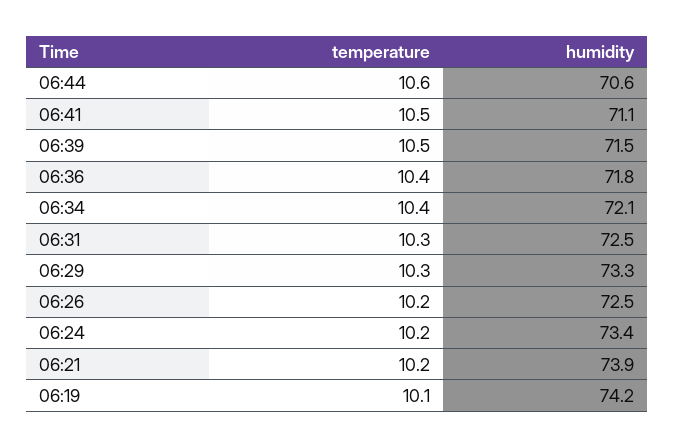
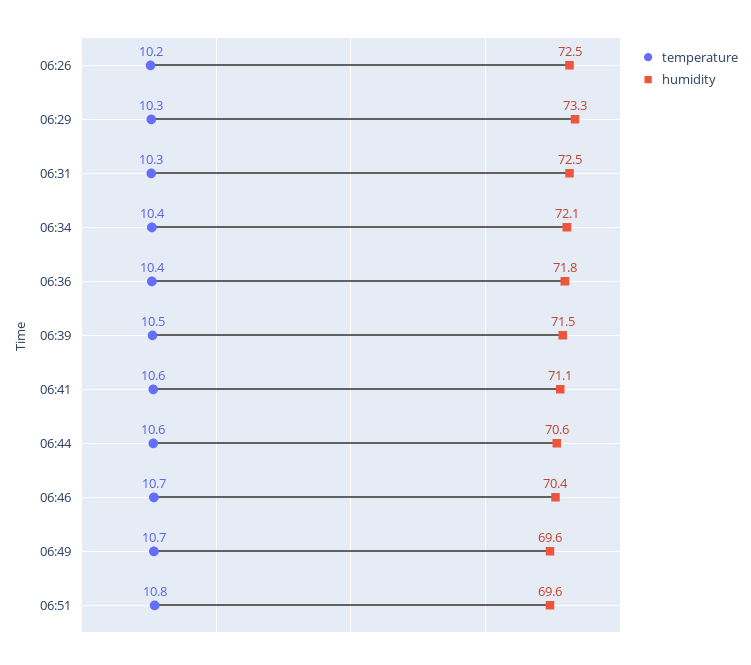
temperature, 06:41: 10.5 -> 10.6
temperature, 06:24: 10.2 -> none
humidity, 06:24: 73.4 -> none
temperature, 06:21: 10.2 -> none
humidity, 06:21: 73.9 -> none
temperature, 06:19: 10.1 -> none
humidity, 06:19: 74.2 -> none
temperature, 06:46: none -> 10.7
humidity, 06:46: none -> 70.4
temperature, 06:49: none -> 10.7
humidity, 06:49: none -> 69.6
temperature, 06:51: none -> 10.8
humidity, 06:51: none -> 69.6

